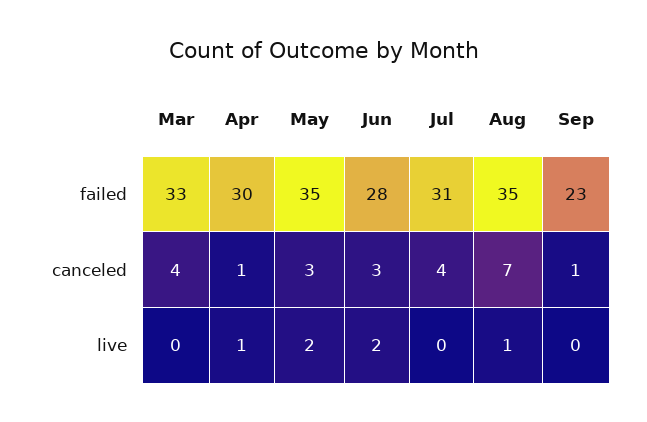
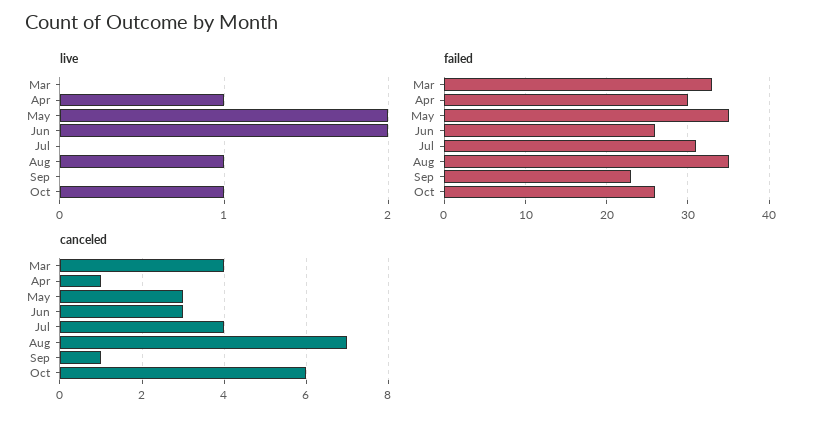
failed, Jun: 28 -> 26
live, Oct: none -> 1
failed, Oct: none -> 26
canceled, Oct: none -> 6

